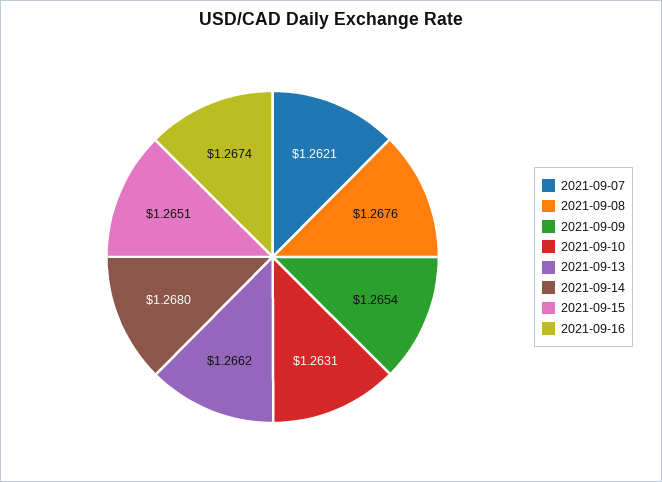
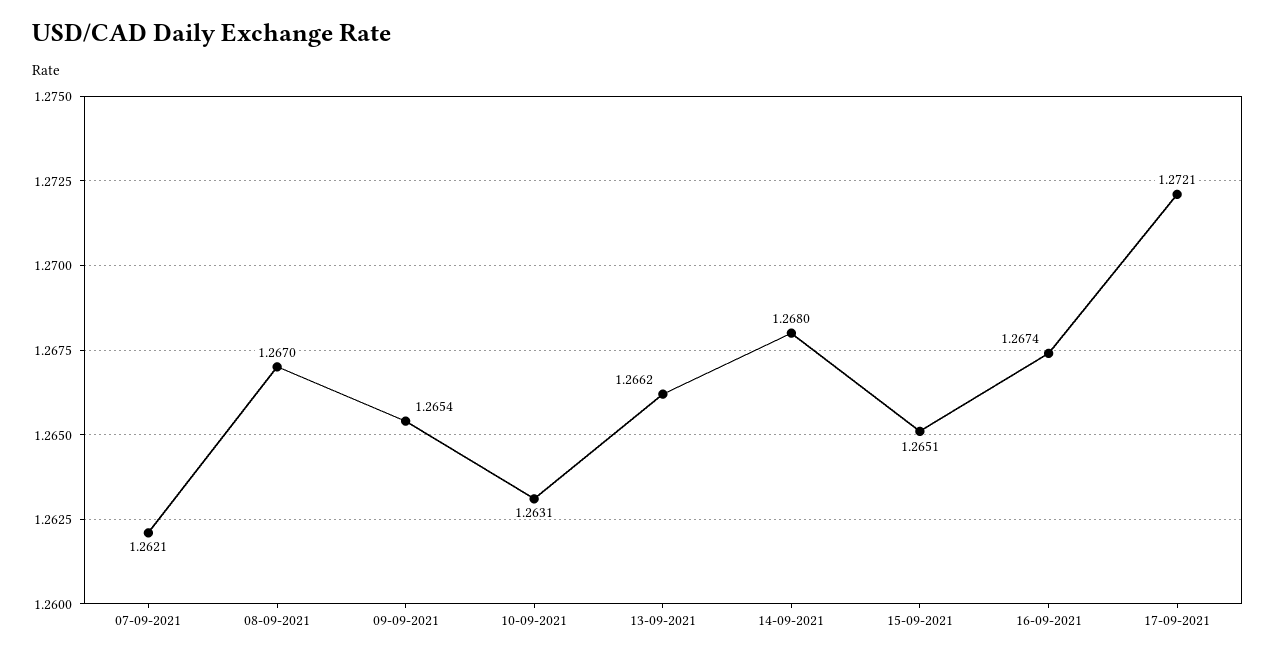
2021-09-08: 1.2676 -> 1.267
17-09-2021: none -> 1.2721

